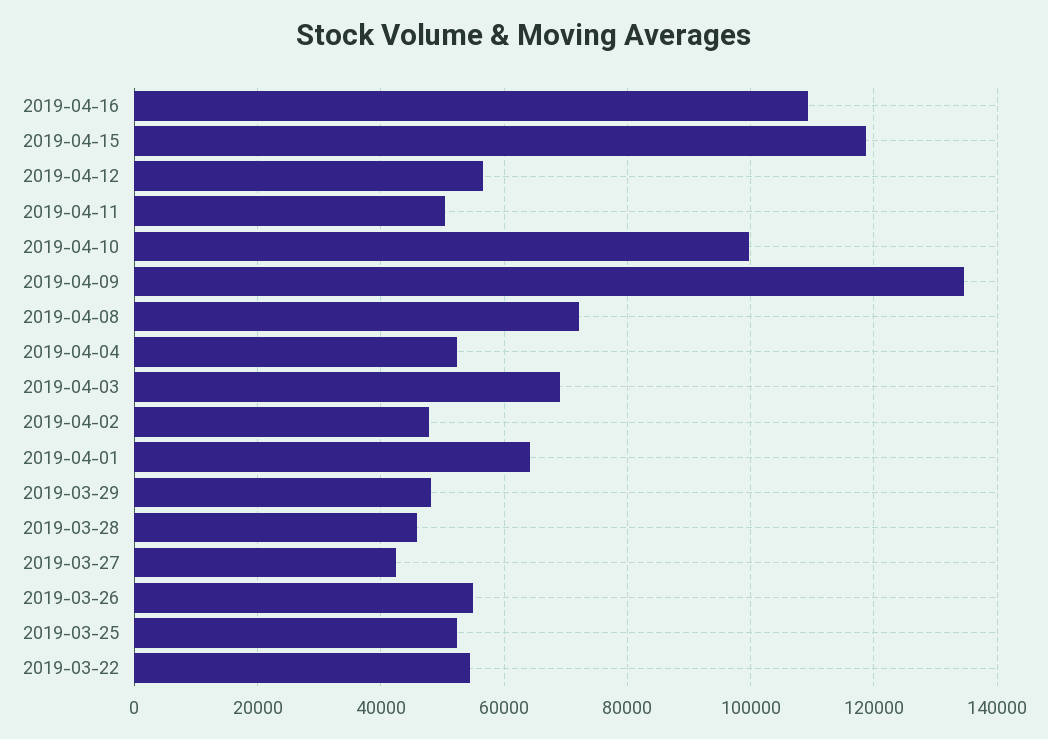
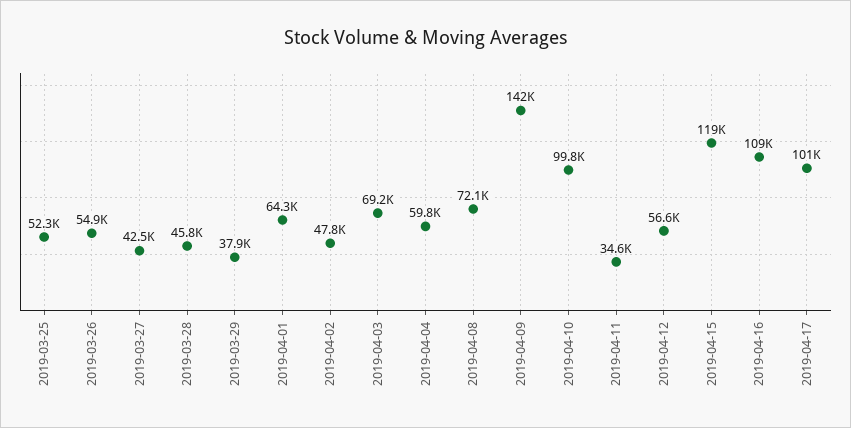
2019-04-11: 50000 -> 34600
2019-04-09: 134000 -> 142000
2019-04-04: 52000 -> 59800
2019-03-29: 48000 -> 37900
2019-03-22: 54000 -> none
2019-04-17: none -> 101000

